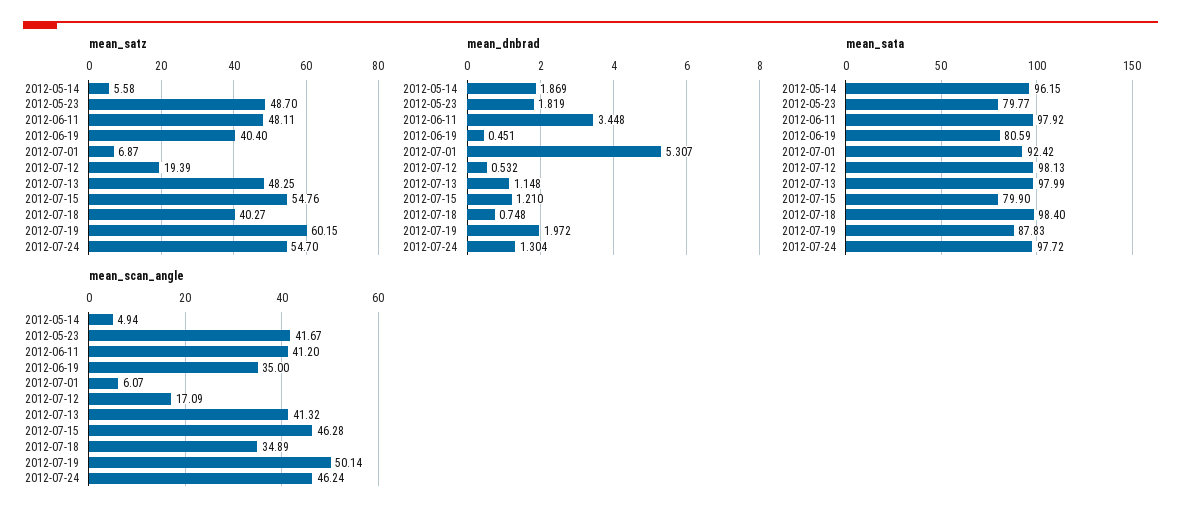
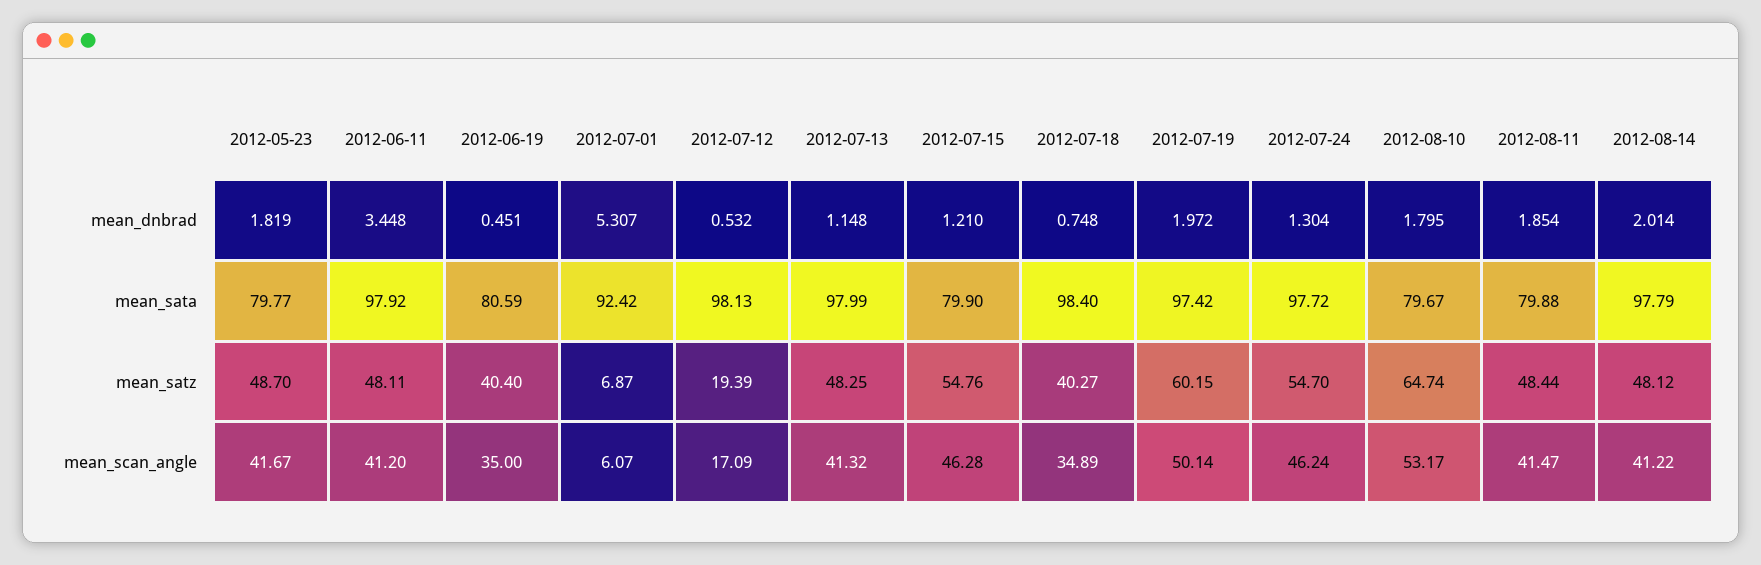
mean_satz, 2012-05-14: 5.58 -> none
mean_dnbrad, 2012-05-14: 1.869 -> none
mean_sata, 2012-05-14: 96.15 -> none
mean_sata, 2012-07-19: 87.83 -> 97.42
mean_scan_angle, 2012-05-14: 4.94 -> none
mean_dnbrad, 2012-08-10: none -> 1.795
mean_dnbrad, 2012-08-11: none -> 1.854
mean_dnbrad, 2012-08-14: none -> 2.014
mean_sata, 2012-08-10: none -> 79.67
mean_sata, 2012-08-11: none -> 79.88
mean_sata, 2012-08-14: none -> 97.79
mean_satz, 2012-08-10: none -> 64.74
mean_satz, 2012-08-11: none -> 48.44
mean_satz, 2012-08-14: none -> 48.12
mean_scan_angle, 2012-08-10: none -> 53.17
mean_scan_angle, 2012-08-11: none -> 41.47
mean_scan_angle, 2012-08-14: none -> 41.22

